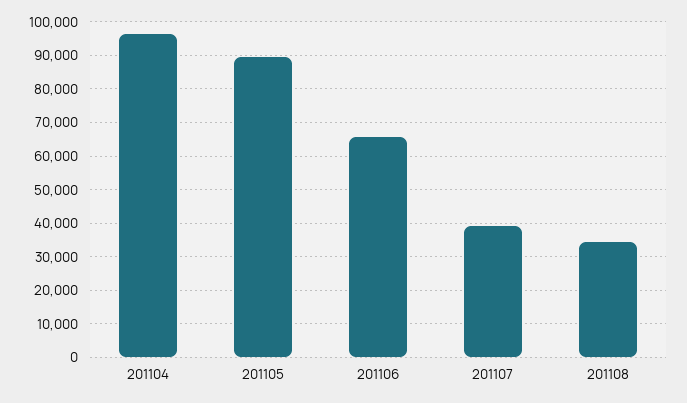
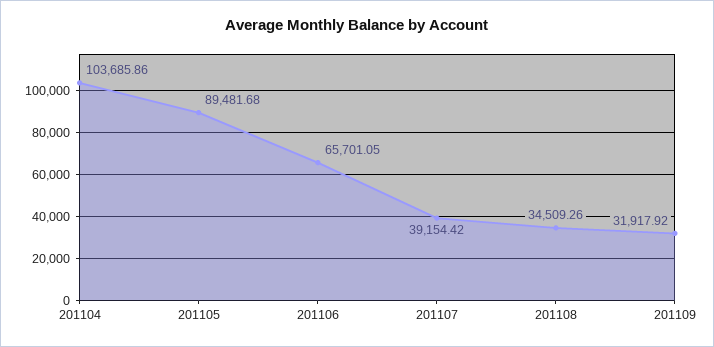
201104: 96000 -> 103685.86
201109: none -> 31917.92

